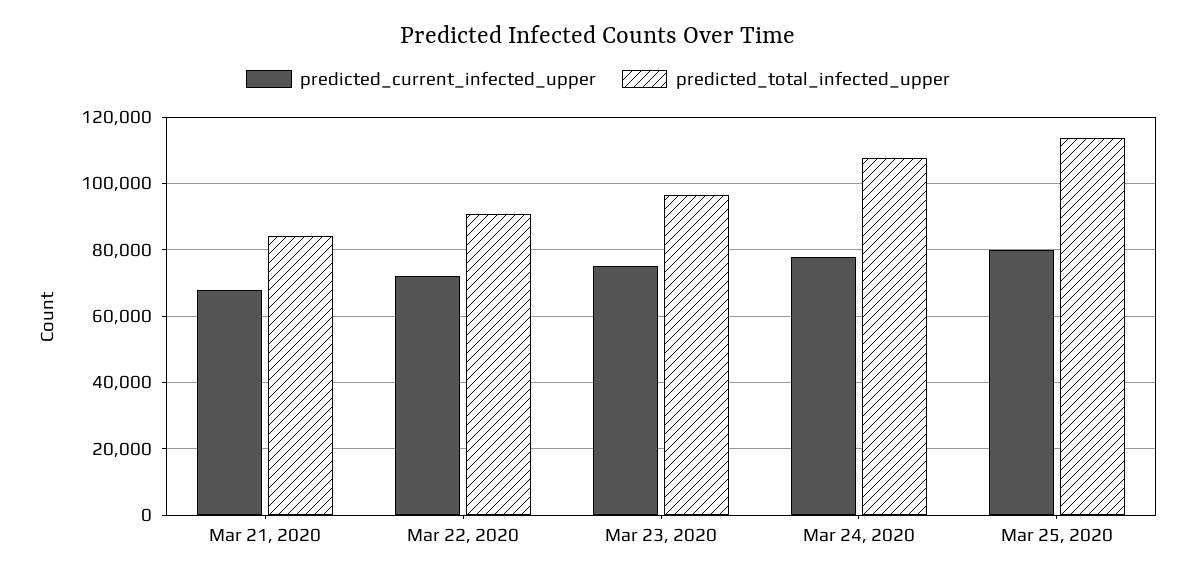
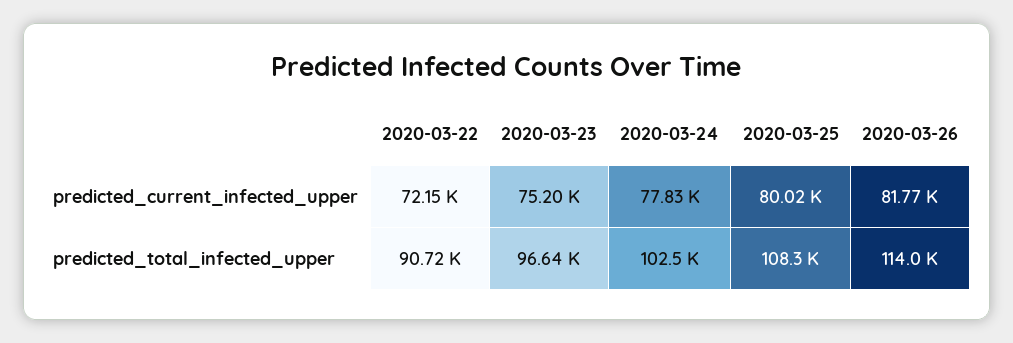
predicted_current_infected_upper, Mar 21, 2020: 68000 -> none
predicted_total_infected_upper, Mar 21, 2020: 84000 -> none
predicted_total_infected_upper, Mar 24, 2020: 108000 -> 102500
predicted_total_infected_upper, Mar 25, 2020: 114000 -> 108300
predicted_current_infected_upper, 2020-03-26: none -> 81770
predicted_total_infected_upper, 2020-03-26: none -> 114000

